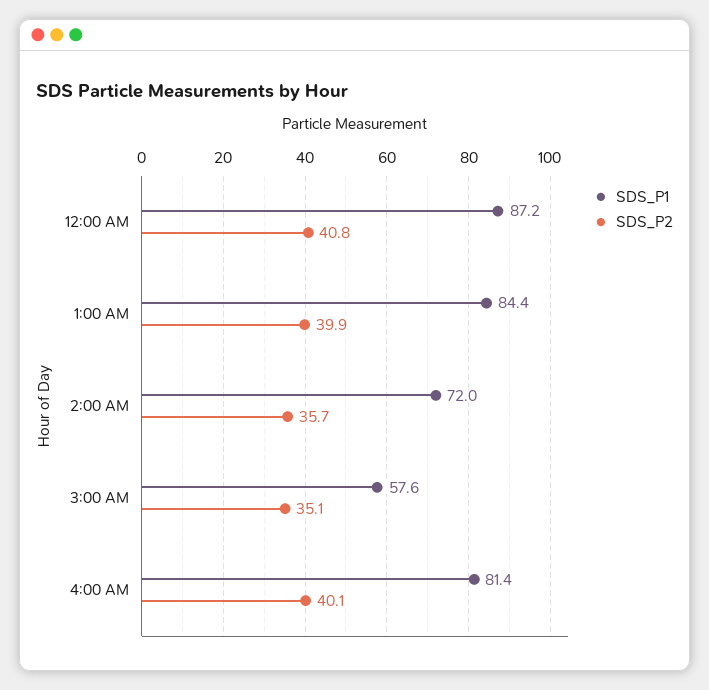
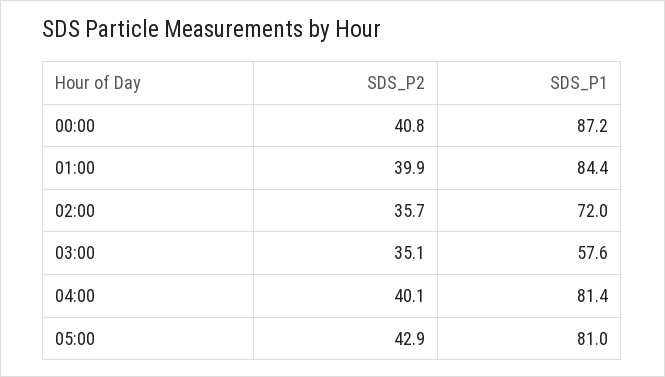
SDS_P2, 05:00: none -> 42.9
SDS_P1, 05:00: none -> 81

